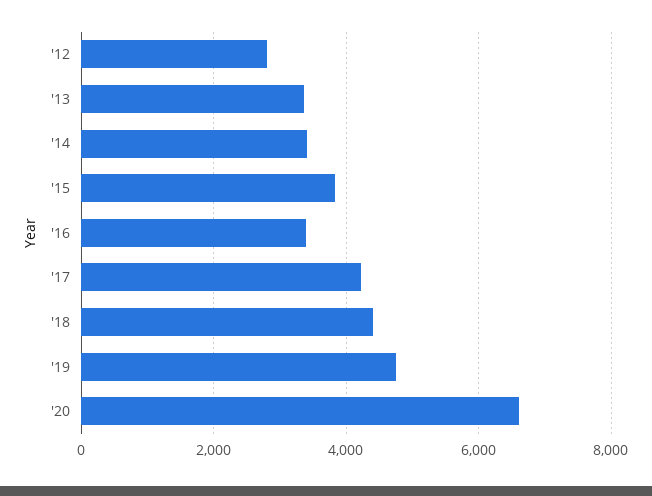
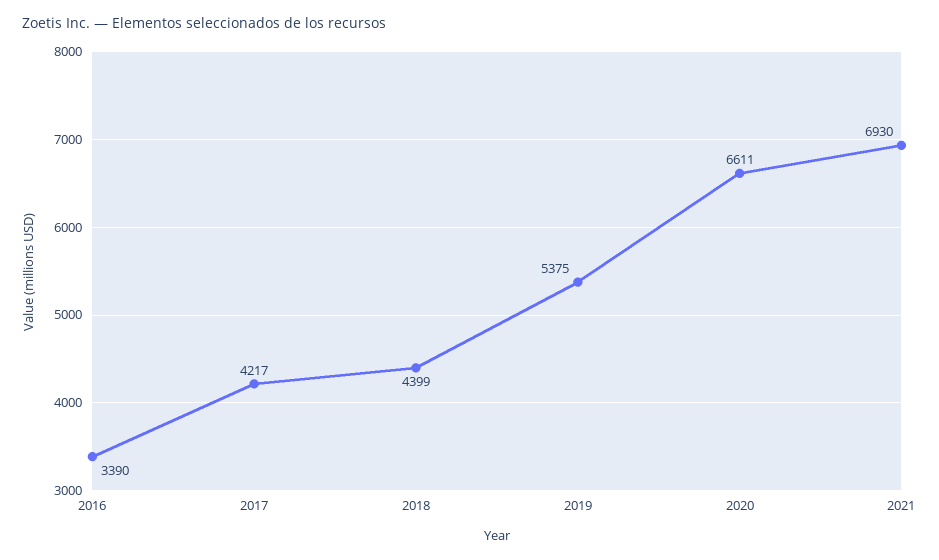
'12: 2800 -> none
'13: 3400 -> none
'14: 3400 -> none
'15: 3800 -> none
'19: 4800 -> 5375
2021: none -> 6930

